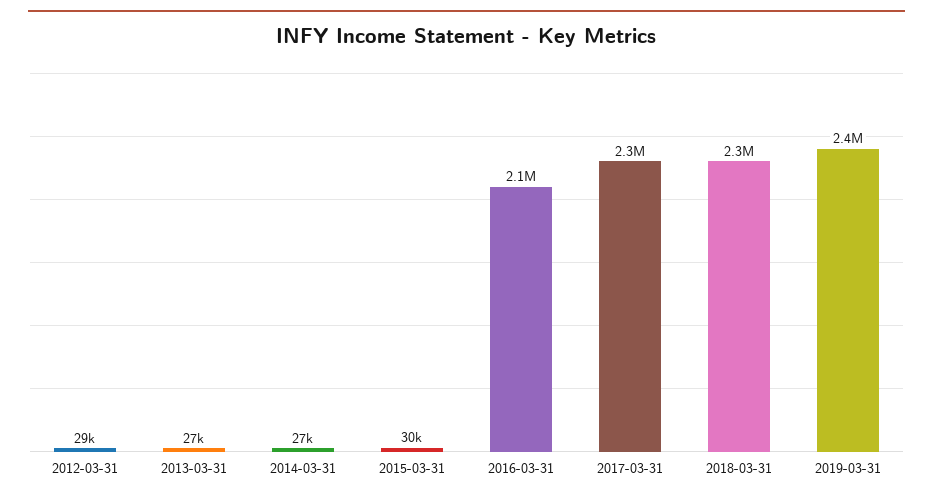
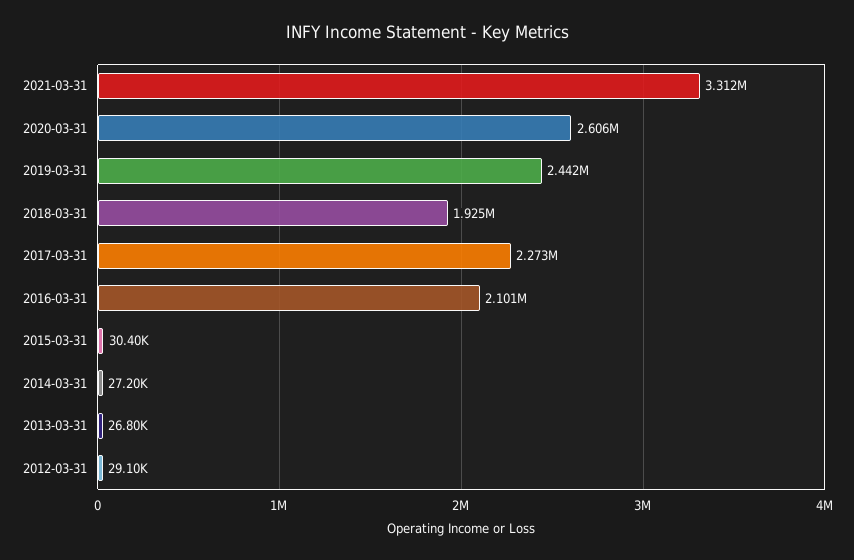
2018-03-31: 2300000 -> 1925000
2021-03-31: none -> 3312000
2020-03-31: none -> 2606000

